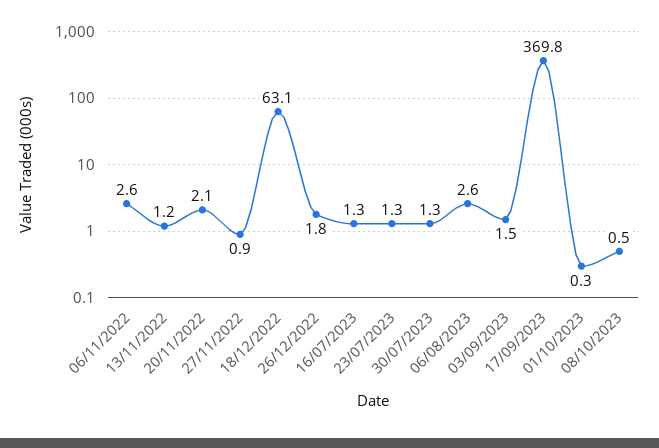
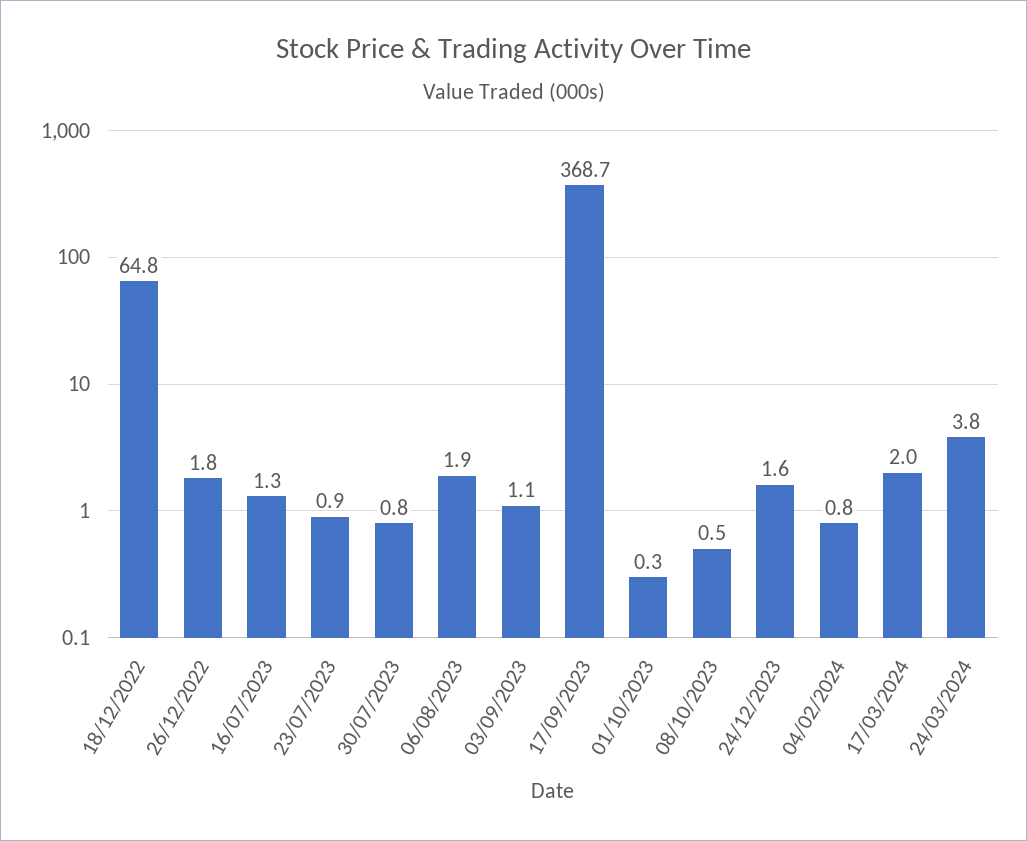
06/11/2022: 2.6 -> none
13/11/2022: 1.2 -> none
20/11/2022: 2.1 -> none
27/11/2022: 0.9 -> none
18/12/2022: 63.1 -> 64.8
23/07/2023: 1.3 -> 0.9
30/07/2023: 1.3 -> 0.8
06/08/2023: 2.6 -> 1.9
03/09/2023: 1.5 -> 1.1
17/09/2023: 369.8 -> 368.7
24/12/2023: none -> 1.6
04/02/2024: none -> 0.8
17/03/2024: none -> 2
24/03/2024: none -> 3.8

